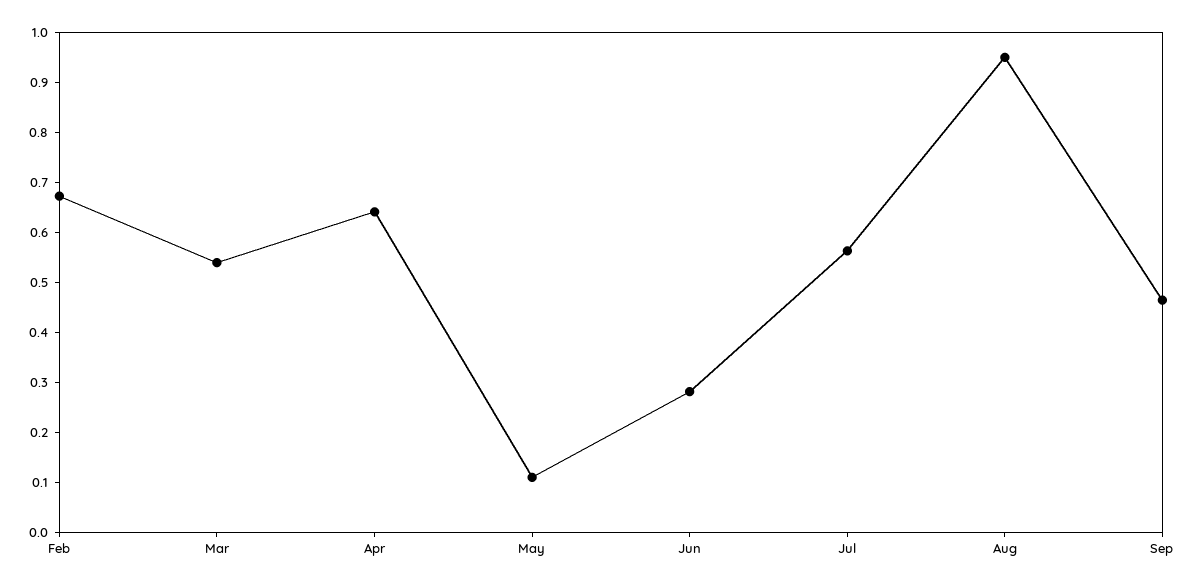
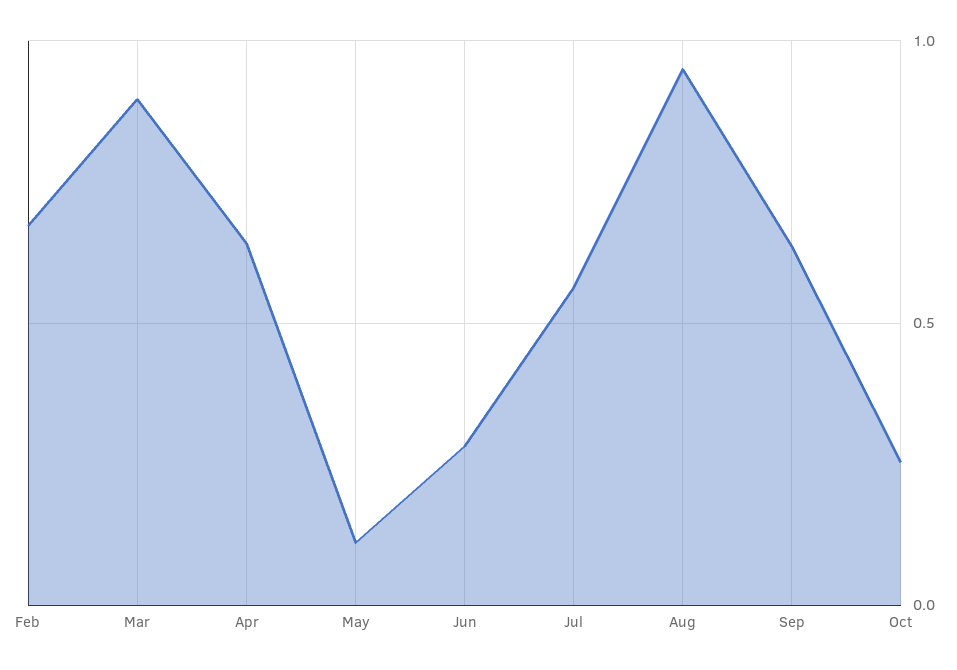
Mar: 0.54 -> 0.9
Sep: 0.46 -> 0.65
Oct: none -> 0.25

